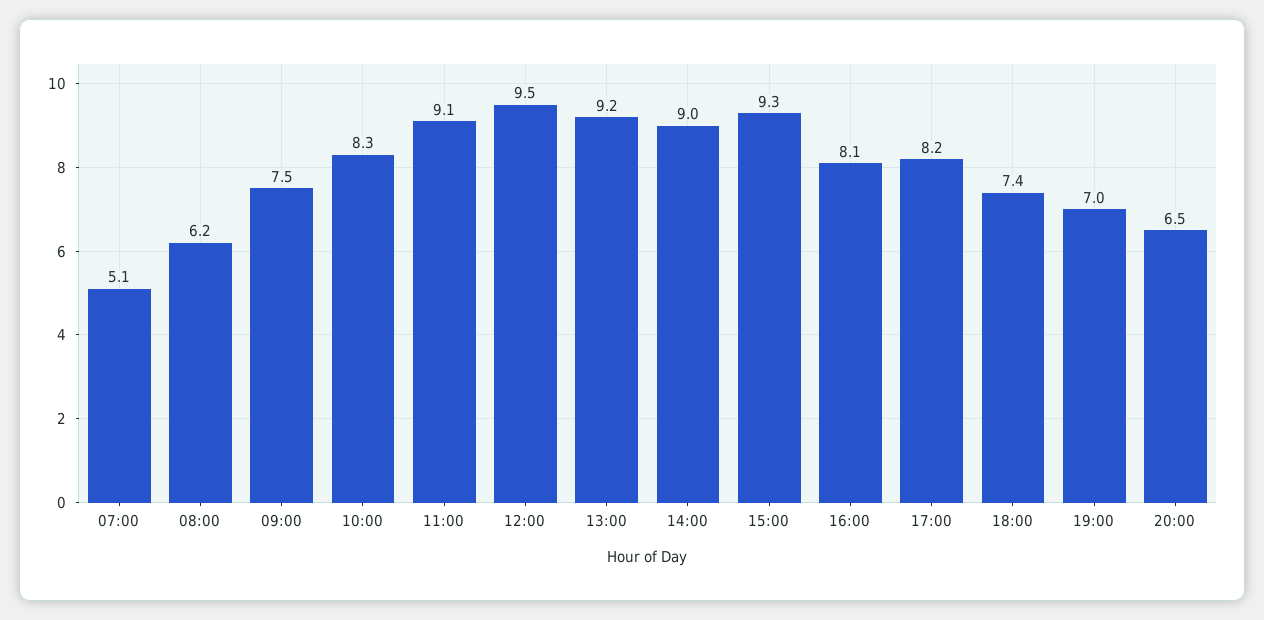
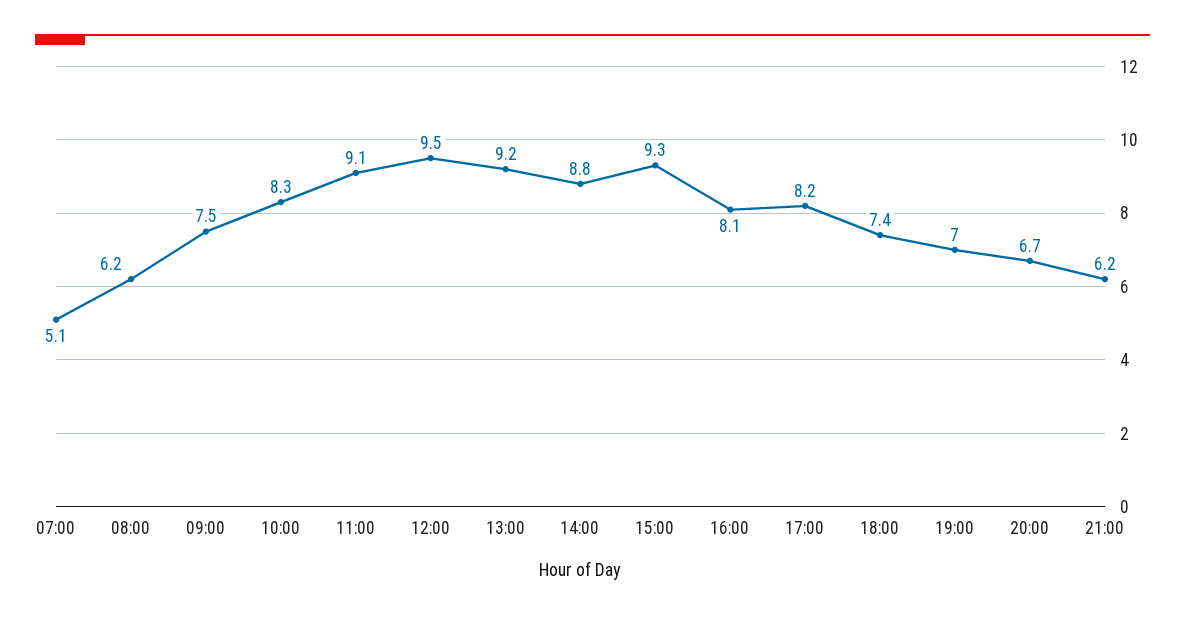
14:00: 9 -> 8.8
20:00: 6.5 -> 6.7
21:00: none -> 6.2

